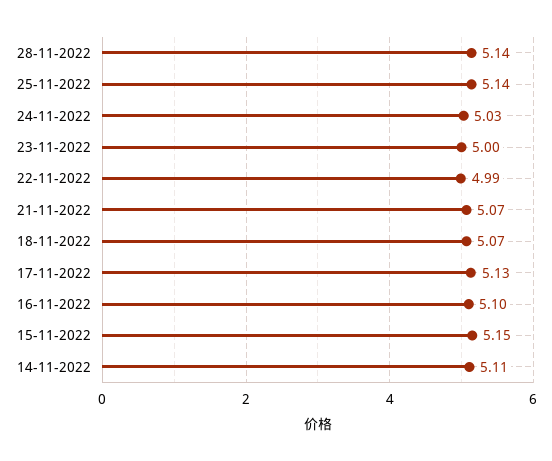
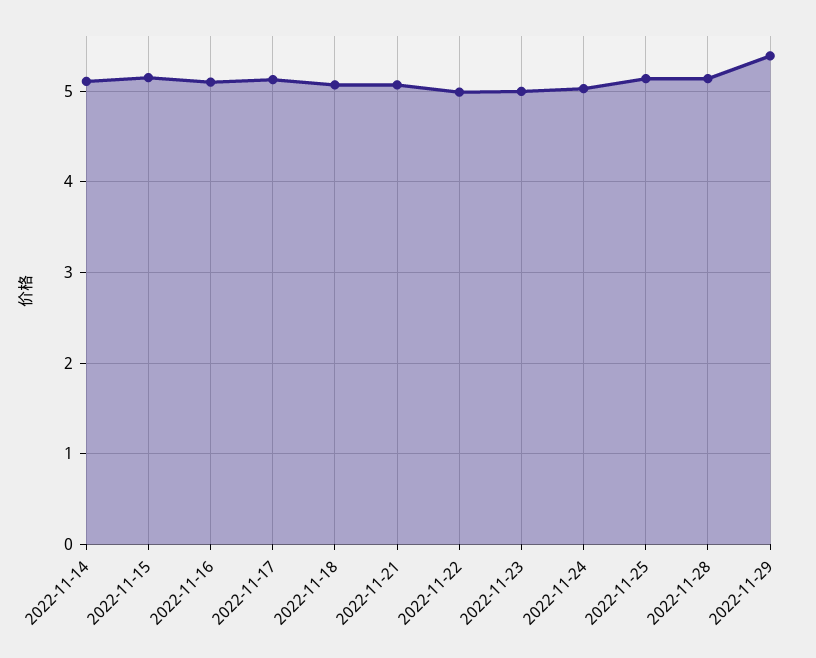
2022-11-29: none -> 5.4

